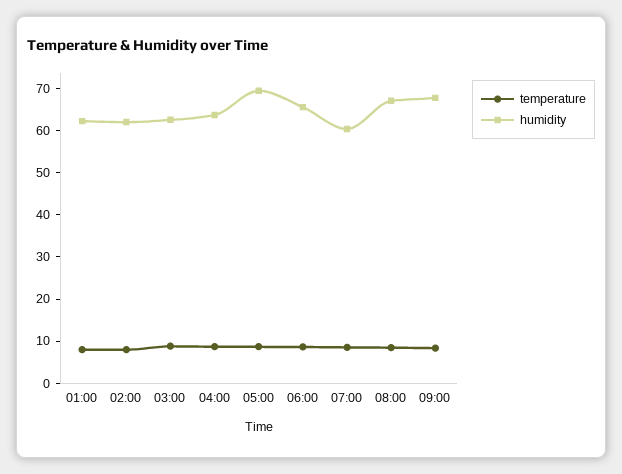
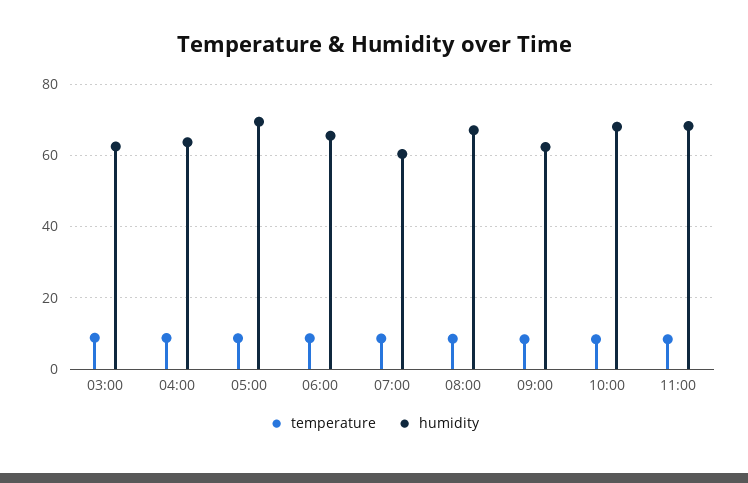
temperature, 01:00: 8 -> none
humidity, 01:00: 62 -> none
temperature, 02:00: 8 -> none
humidity, 02:00: 62 -> none
humidity, 09:00: 68 -> 62
temperature, 10:00: none -> 8
humidity, 10:00: none -> 68
temperature, 11:00: none -> 8
humidity, 11:00: none -> 68

